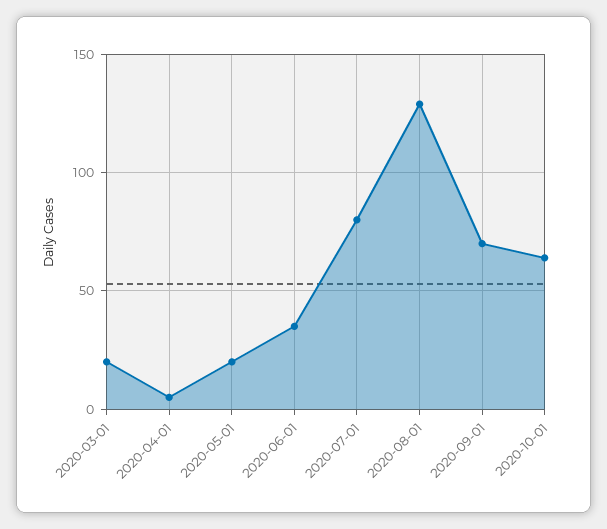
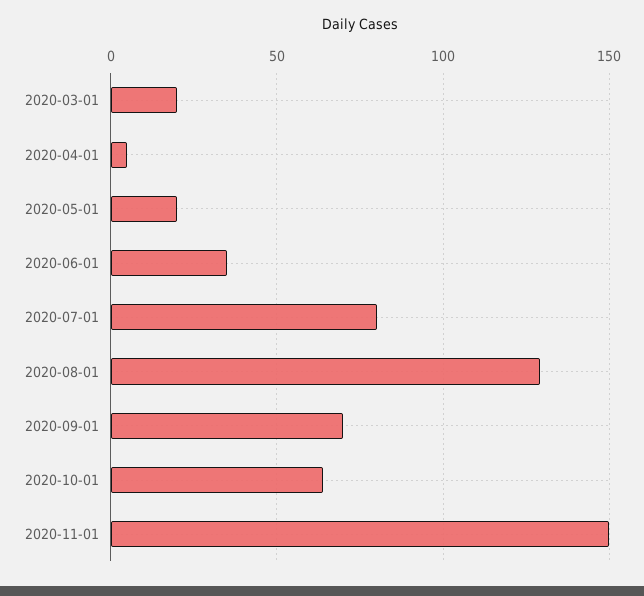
2020-11-01: none -> 150

